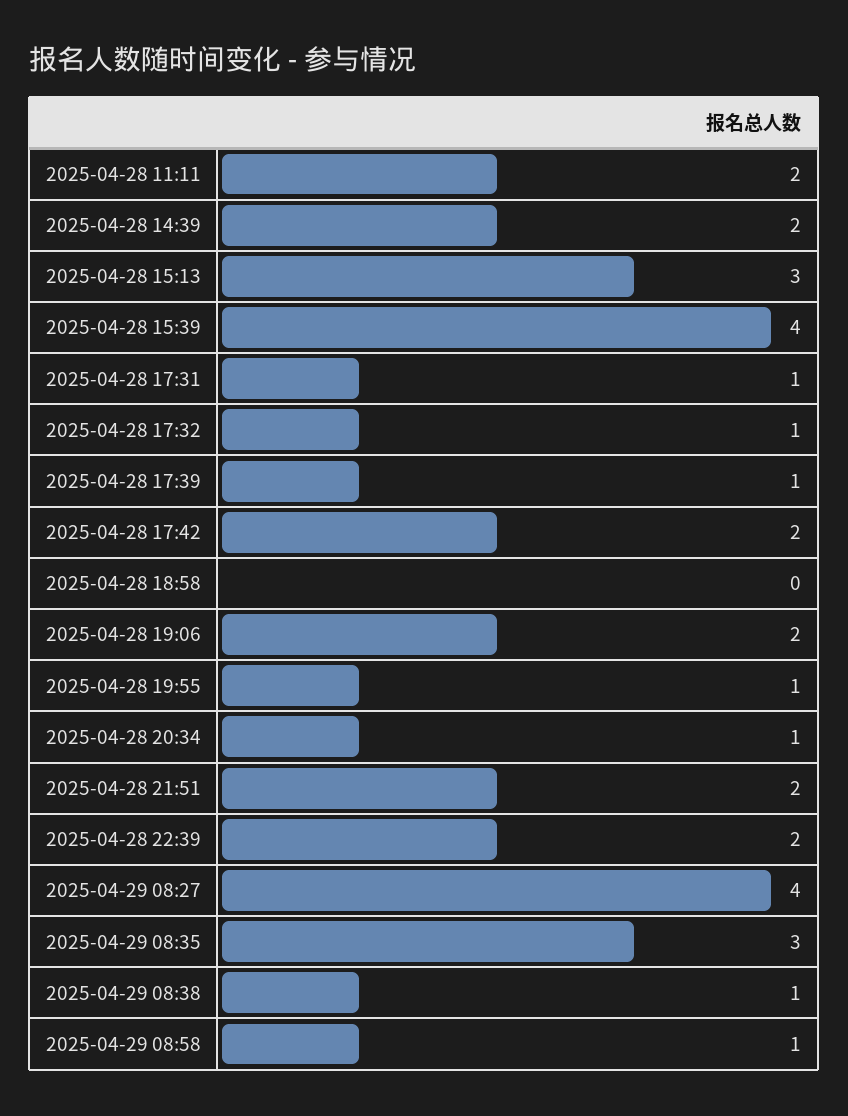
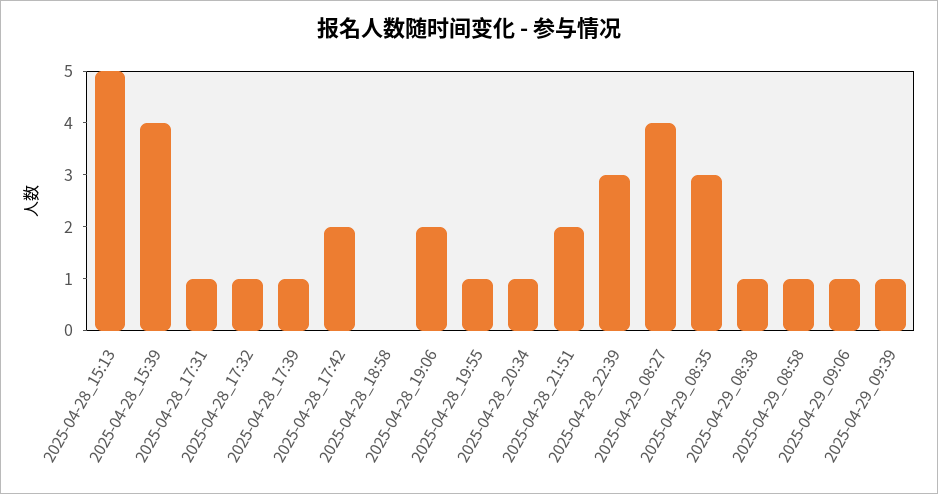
2025-04-28 11:11: 2 -> none
2025-04-28 14:39: 2 -> none
2025-04-28 15:13: 3 -> 5
2025-04-28 22:39: 2 -> 3
2025-04-29_09:06: none -> 1
2025-04-29_09:39: none -> 1

